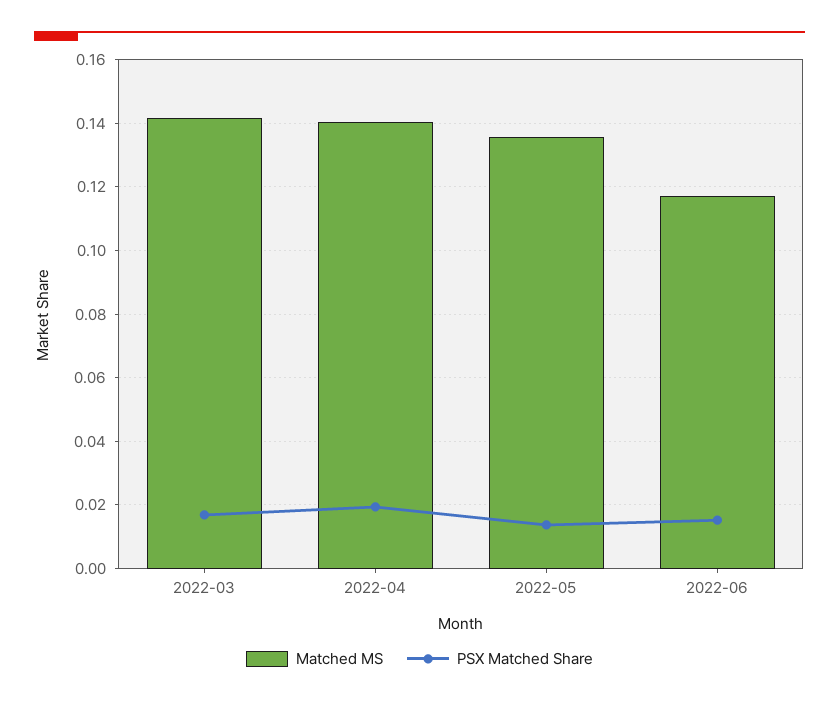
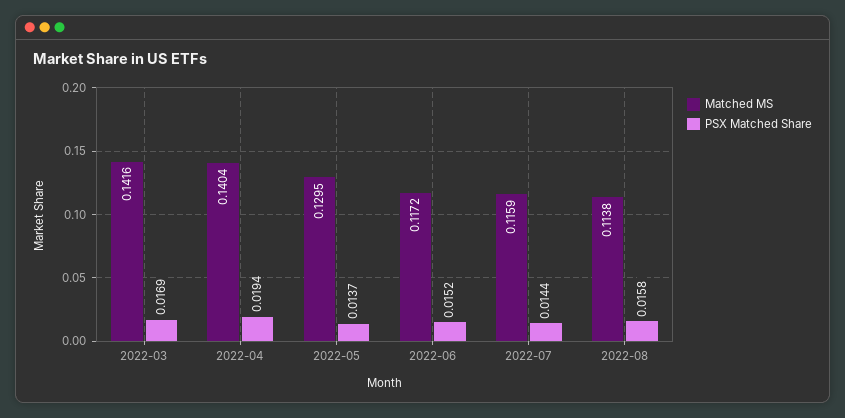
Matched MS, 2022-05: 0.136 -> 0.1295
Matched MS, 2022-07: none -> 0.1159
PSX Matched Share, 2022-07: none -> 0.0144
Matched MS, 2022-08: none -> 0.1138
PSX Matched Share, 2022-08: none -> 0.0158

